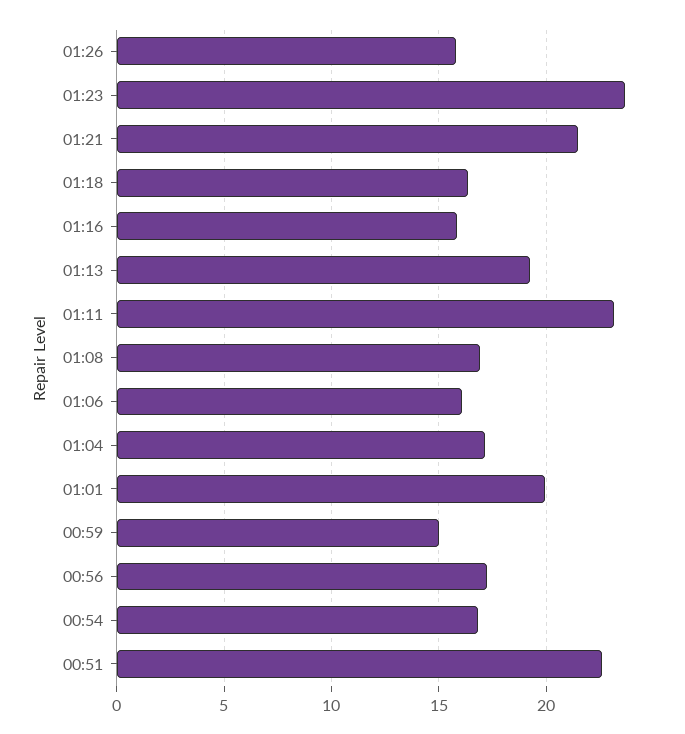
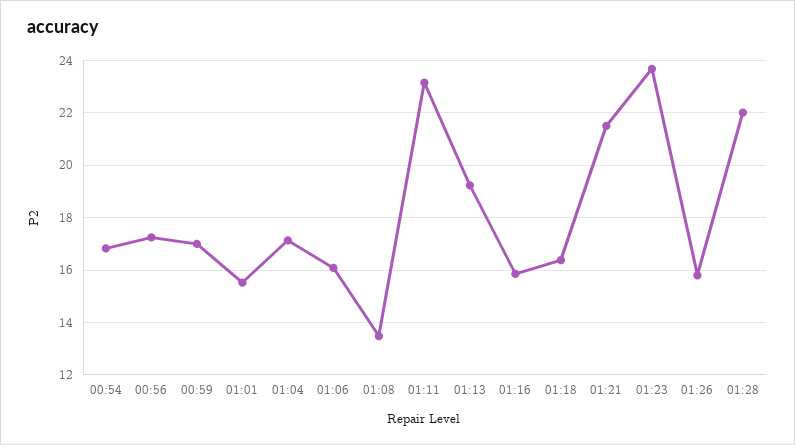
01:08: 17 -> 13.5
01:01: 20 -> 15.5
00:59: 15 -> 17
00:51: 22.5 -> none
01:28: none -> 22

